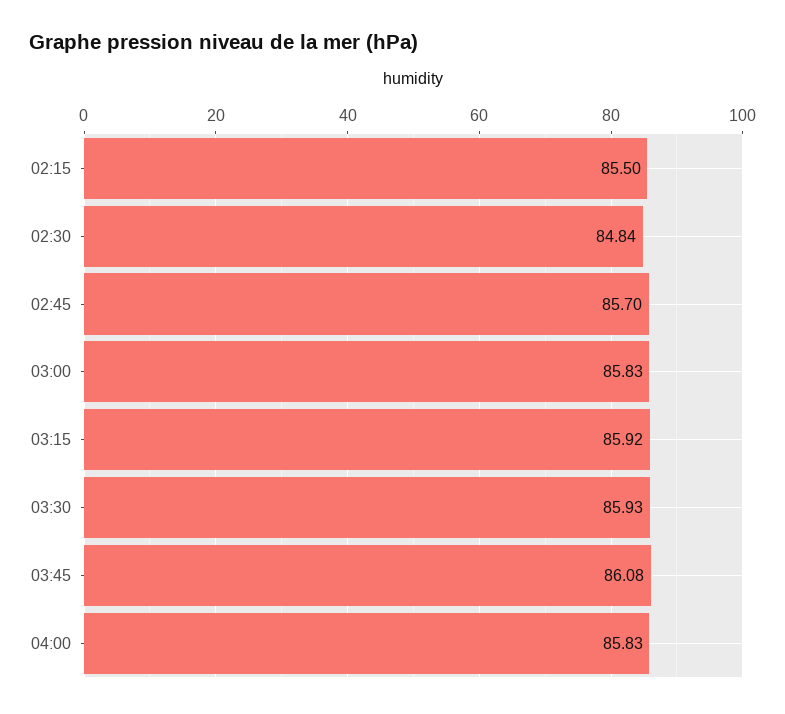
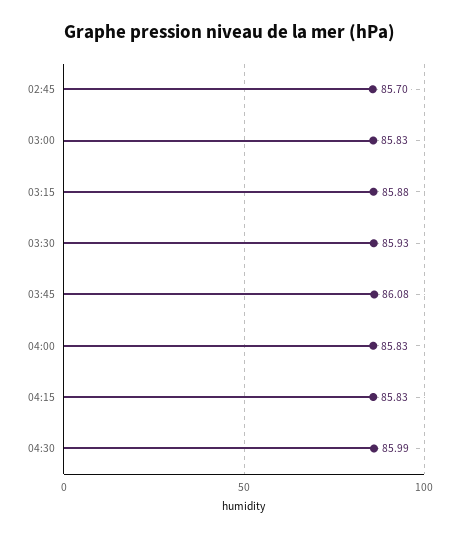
02:15: 85.5 -> none
02:30: 84.84 -> none
03:15: 85.92 -> 85.88
04:15: none -> 85.83
04:30: none -> 85.99

